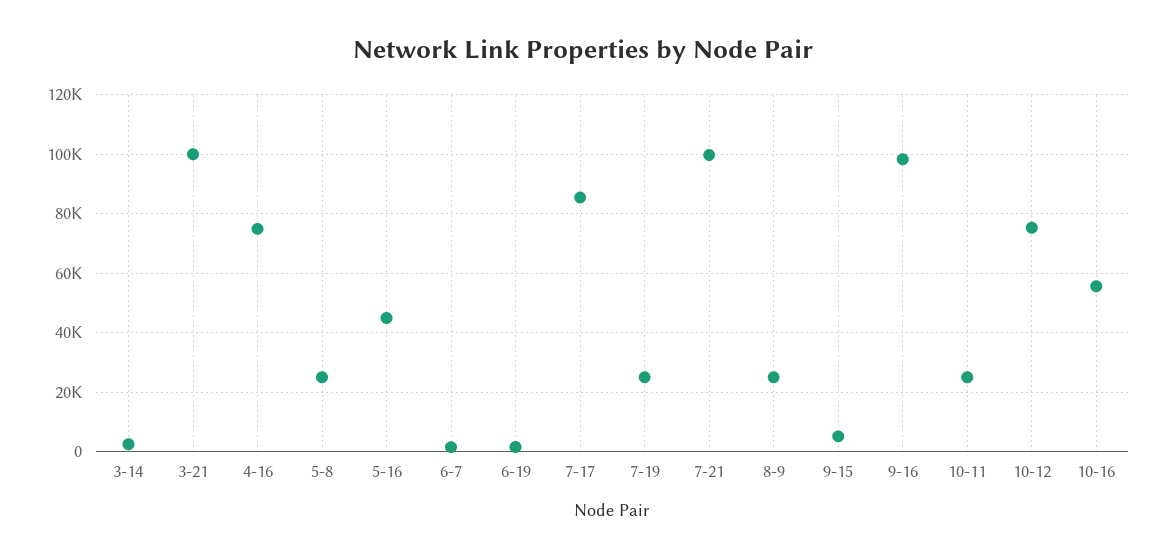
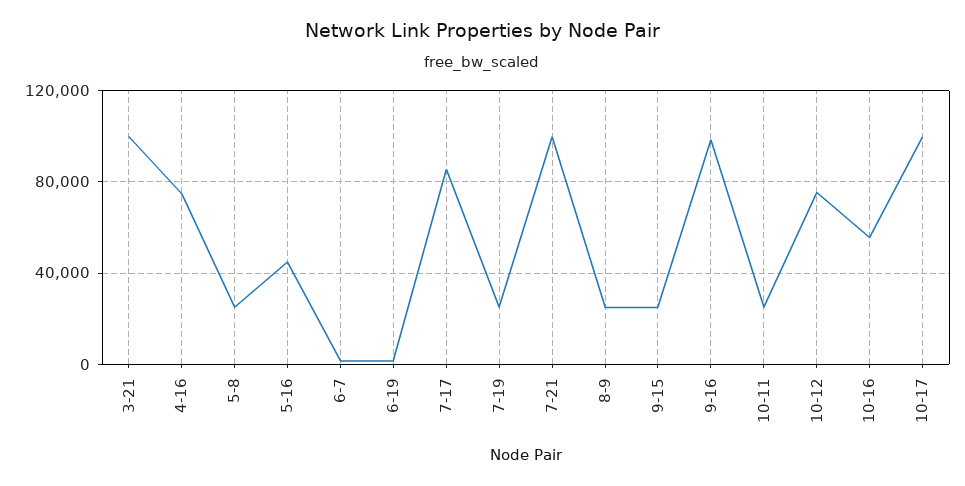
3-14: 2500 -> none
9-15: 5000 -> 25000
10-17: none -> 100000

